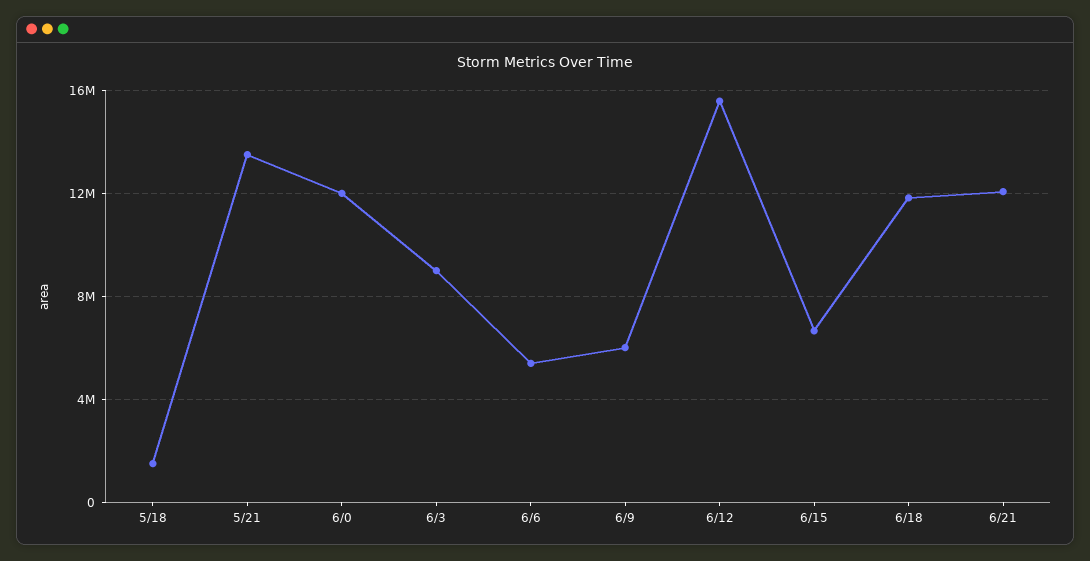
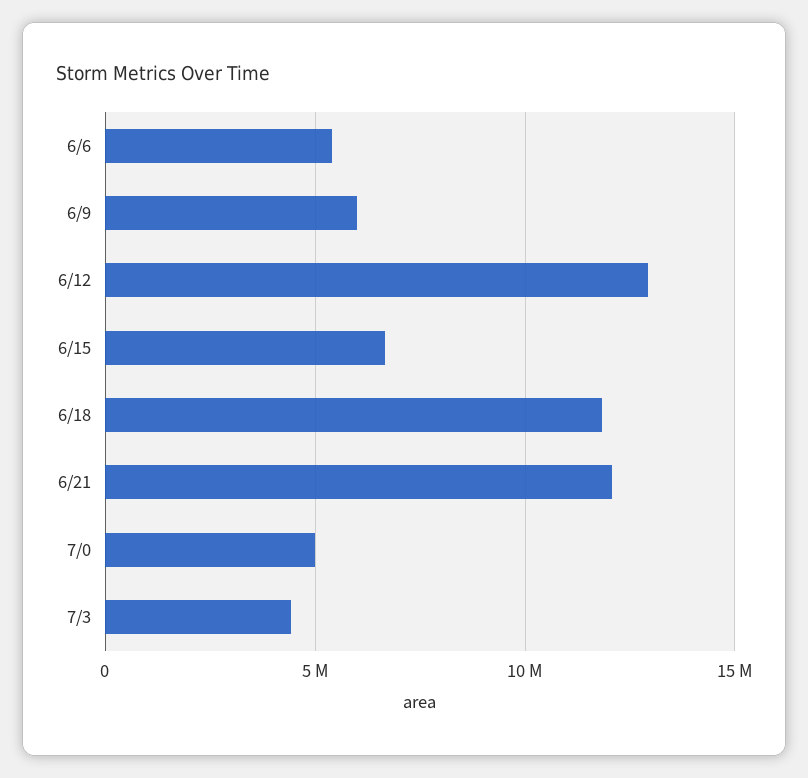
5/18: 1500000 -> none
5/21: 13500000 -> none
6/0: 12000000 -> none
6/3: 9000000 -> none
6/12: 15500000 -> 13000000
7/0: none -> 5000000
7/3: none -> 4500000

